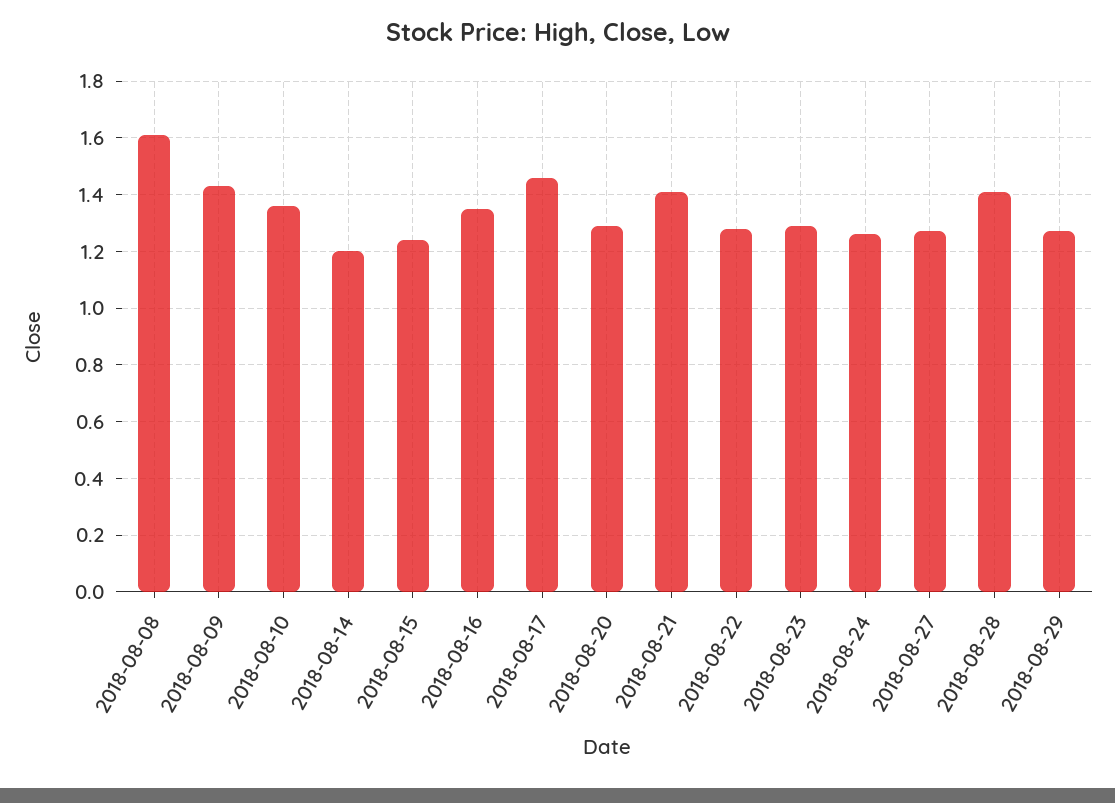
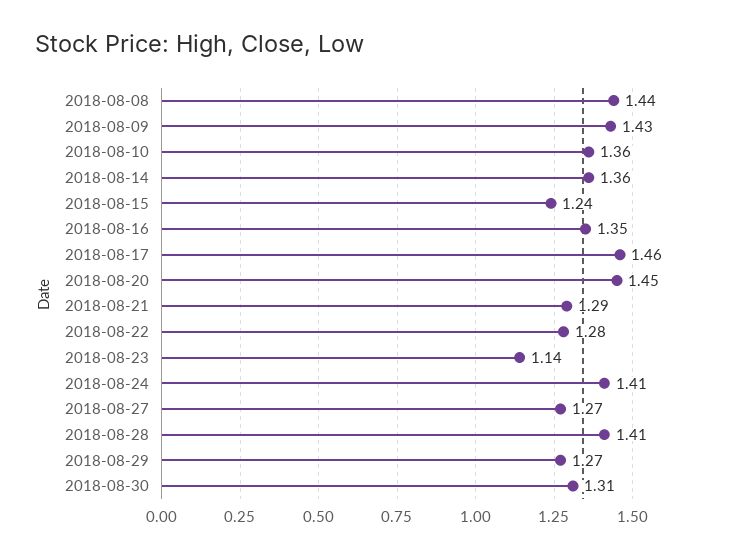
2018-08-08: 1.6 -> 1.44
2018-08-14: 1.2 -> 1.36
2018-08-20: 1.3 -> 1.45
2018-08-21: 1.4 -> 1.29
2018-08-23: 1.3 -> 1.14
2018-08-24: 1.25 -> 1.41
2018-08-30: none -> 1.31

